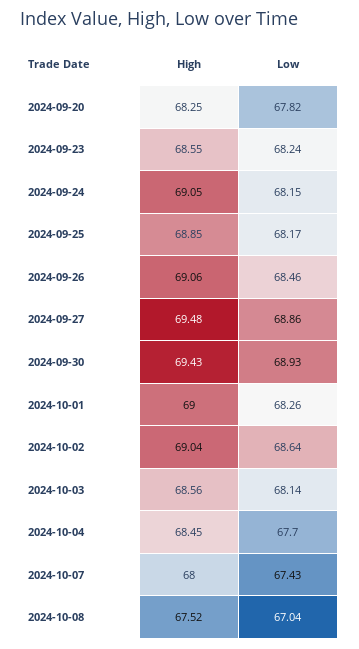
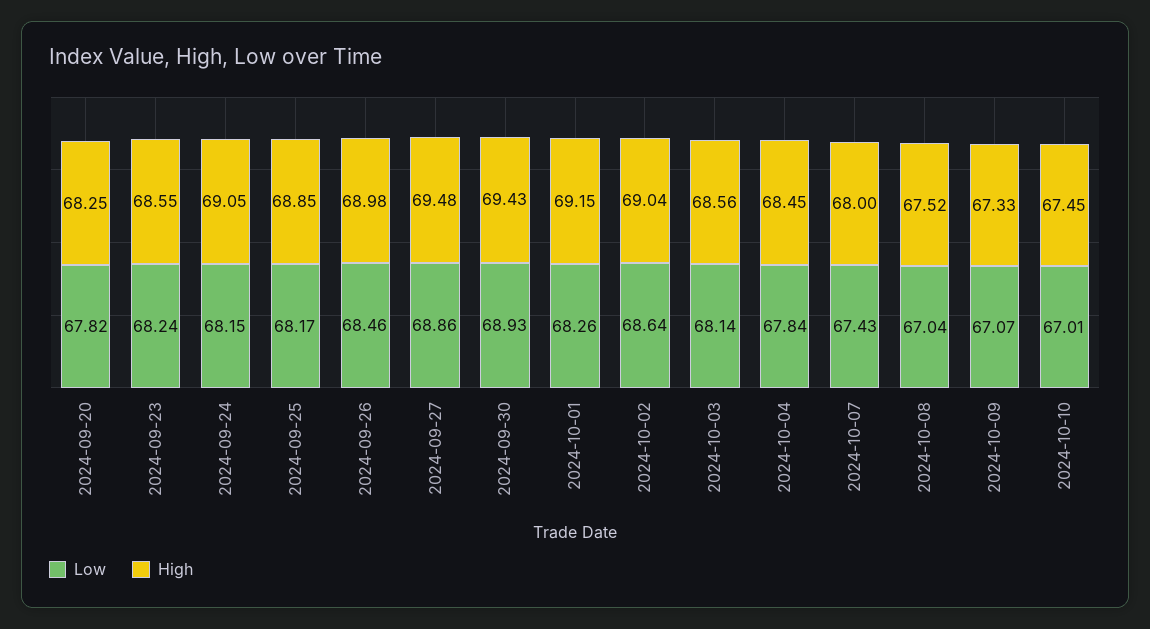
High, 2024-09-26: 69.06 -> 68.98
High, 2024-10-01: 69 -> 69.15
Low, 2024-10-04: 67.7 -> 67.84
Low, 2024-10-09: none -> 67.07
High, 2024-10-09: none -> 67.33
Low, 2024-10-10: none -> 67.01
High, 2024-10-10: none -> 67.45

